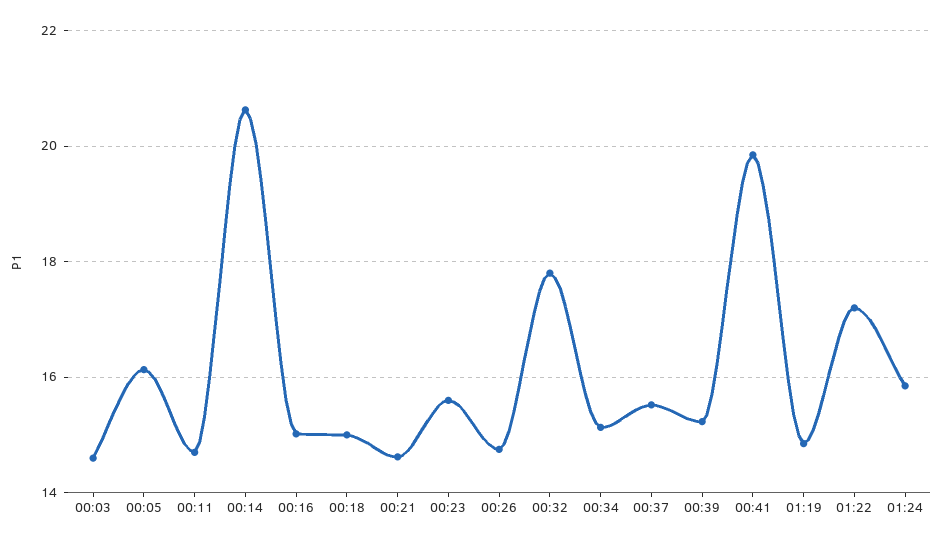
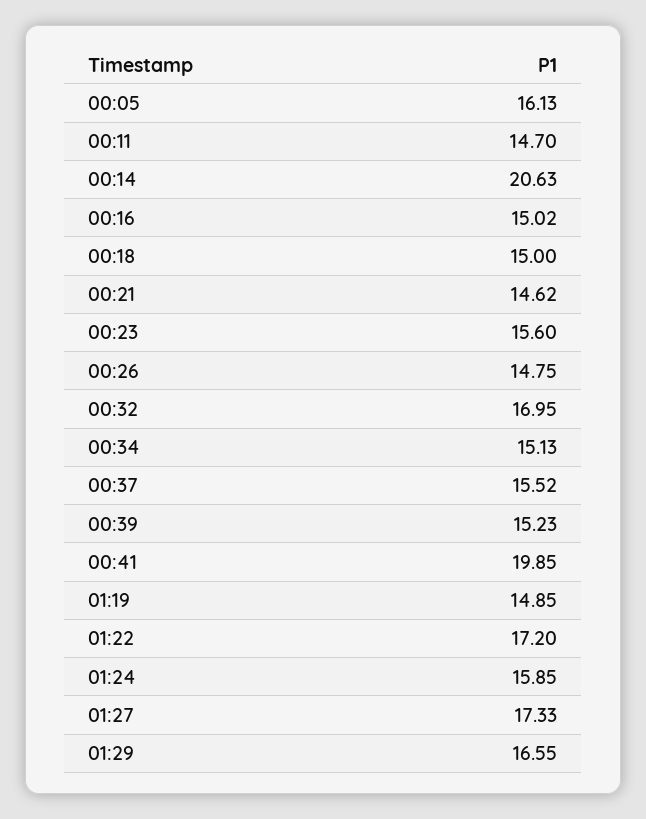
00:03: 14.6 -> none
00:32: 17.8 -> 16.95
01:27: none -> 17.33
01:29: none -> 16.55

